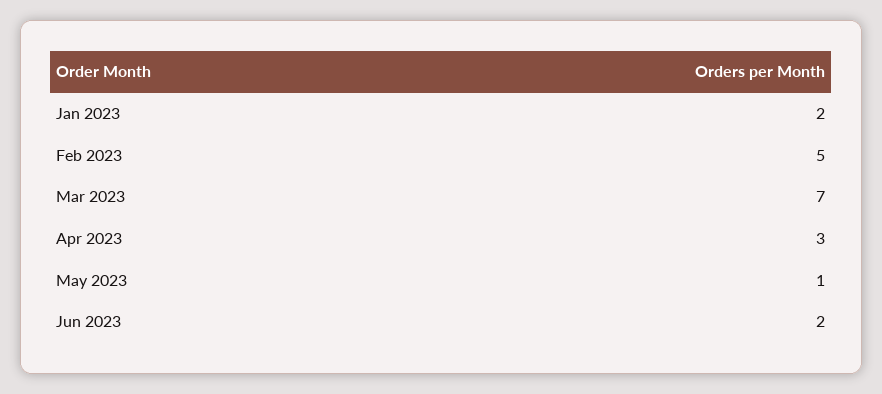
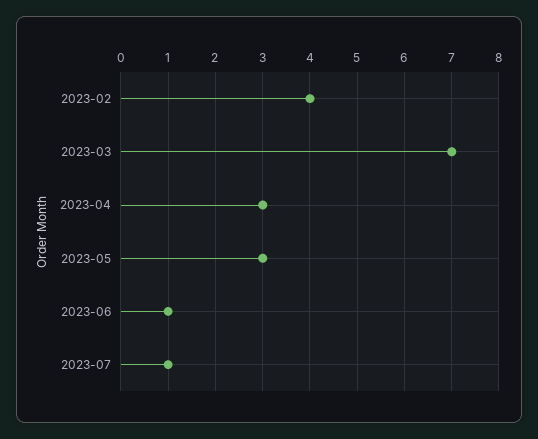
Jan 2023: 2 -> none
Feb 2023: 5 -> 4
May 2023: 1 -> 3
Jun 2023: 2 -> 1
2023-07: none -> 1

